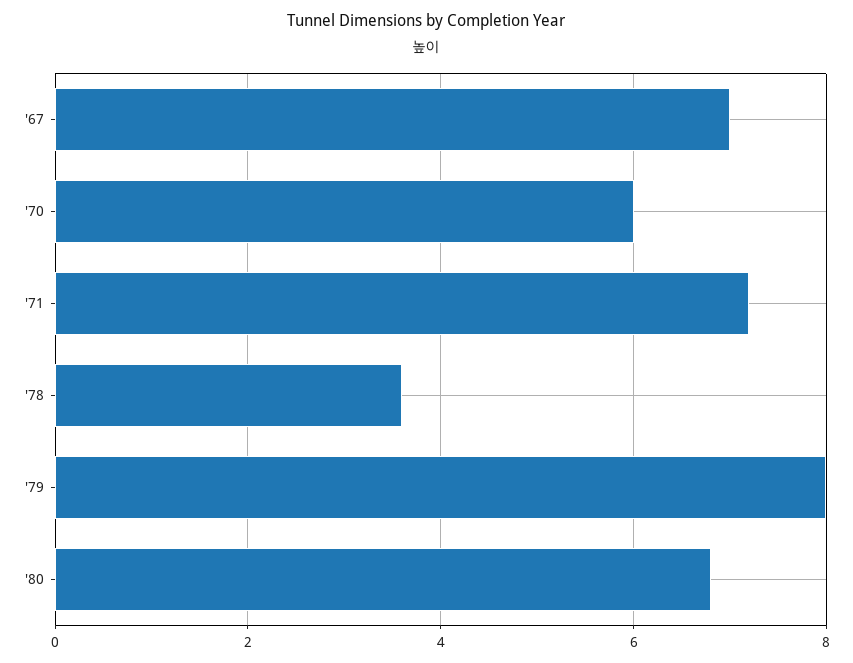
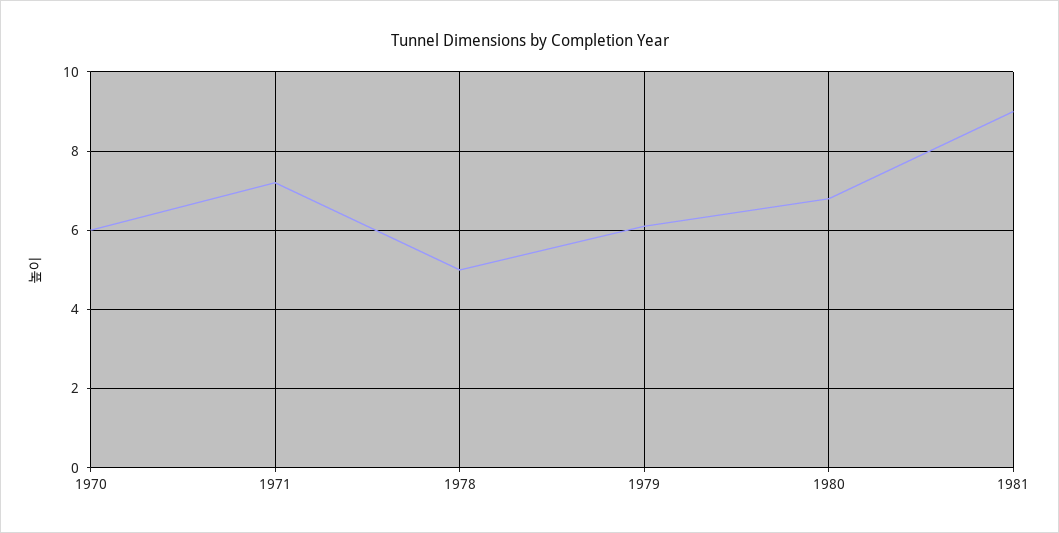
'67: 7 -> none
'78: 3.5 -> 5
'79: 8 -> 6
1981: none -> 9

